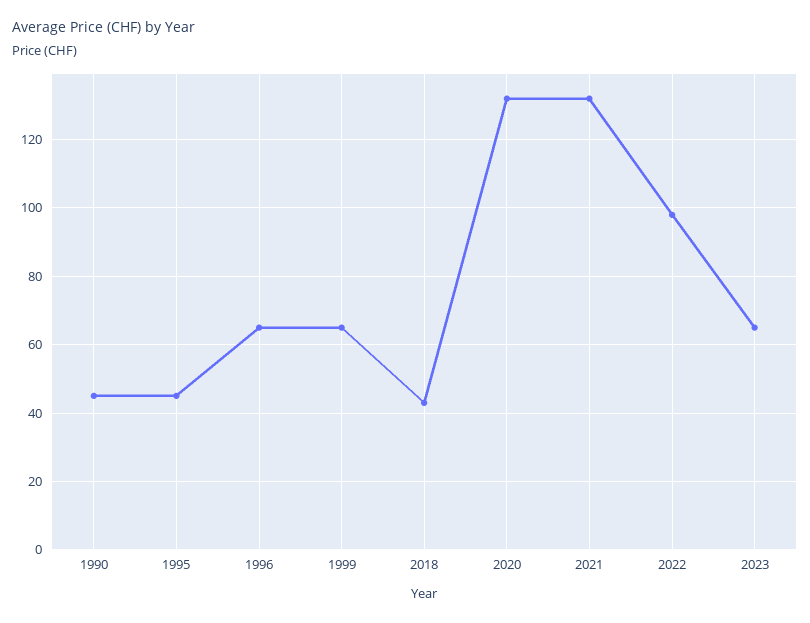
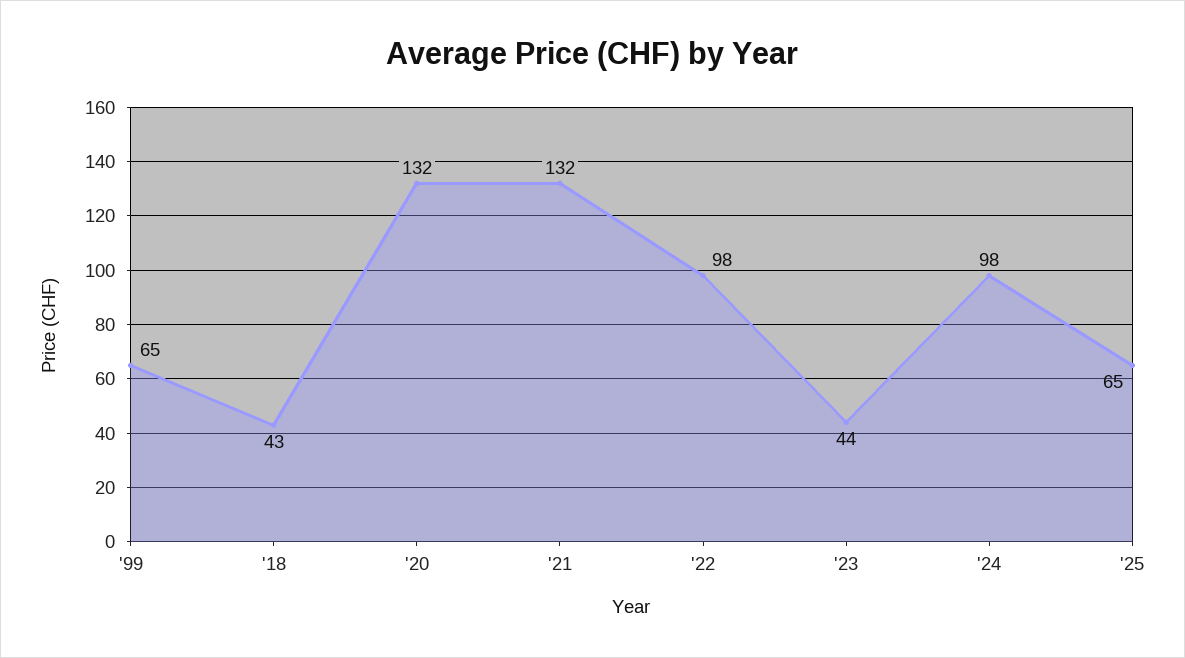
1990: 45 -> none
1995: 45 -> none
1996: 65 -> none
2023: 65 -> 44
'24: none -> 98
'25: none -> 65

